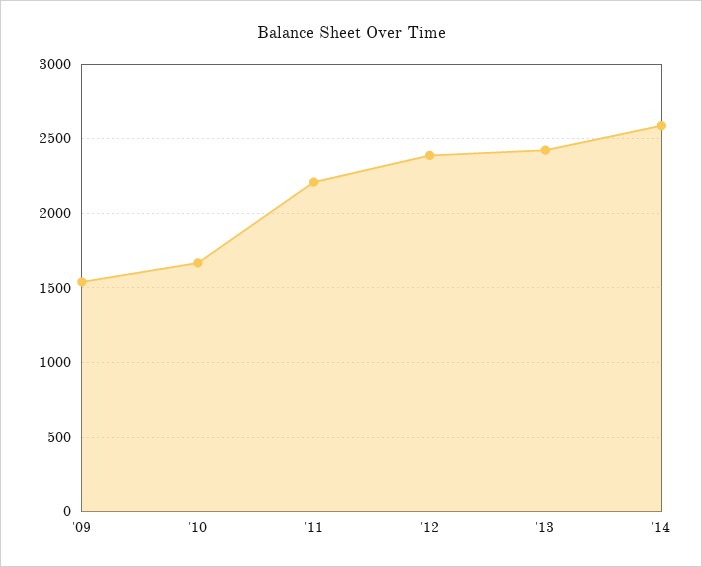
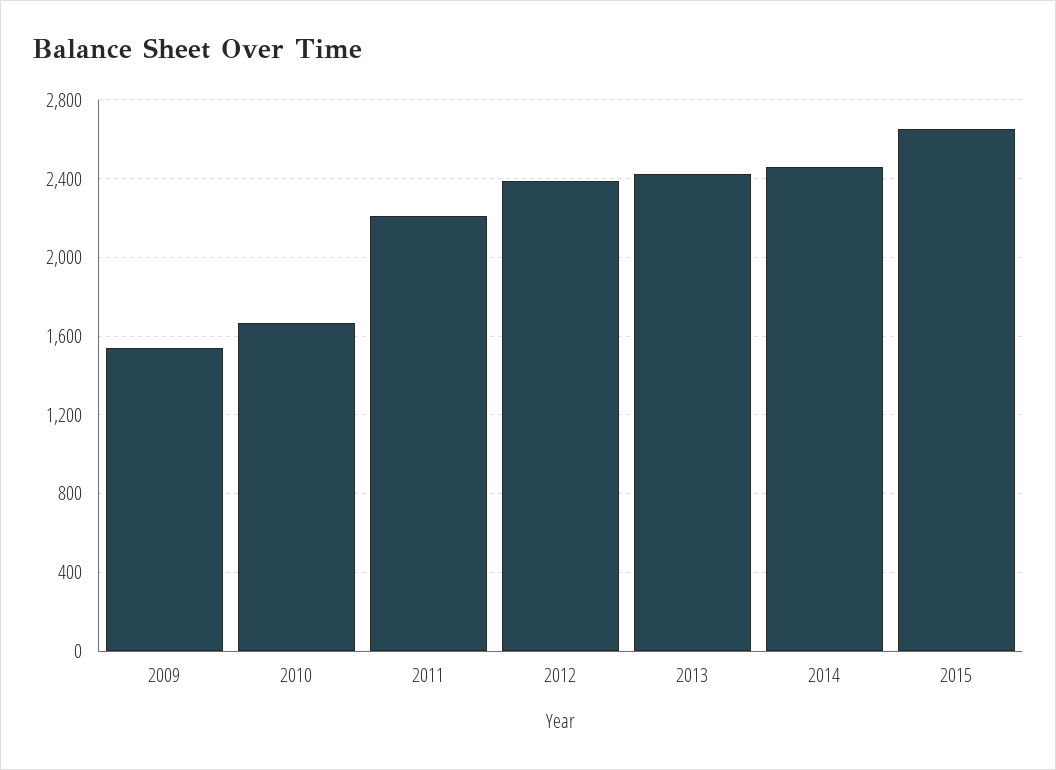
'14: 2600 -> 2450
2015: none -> 2650

